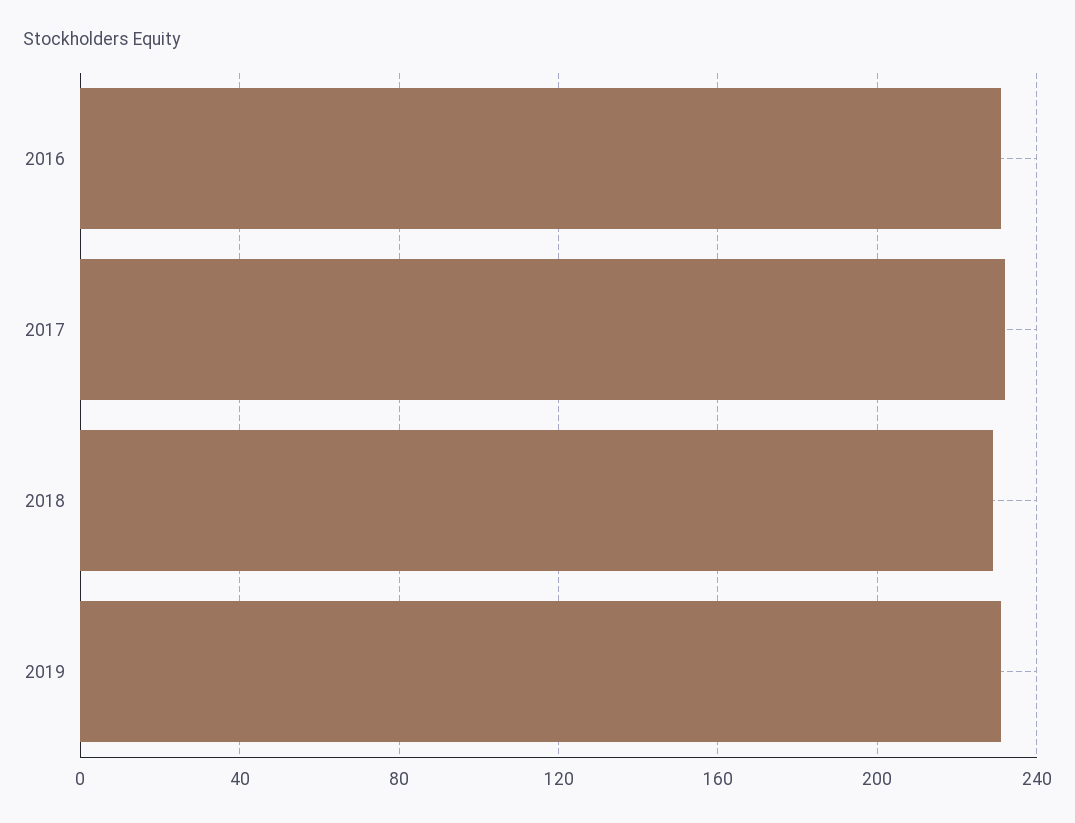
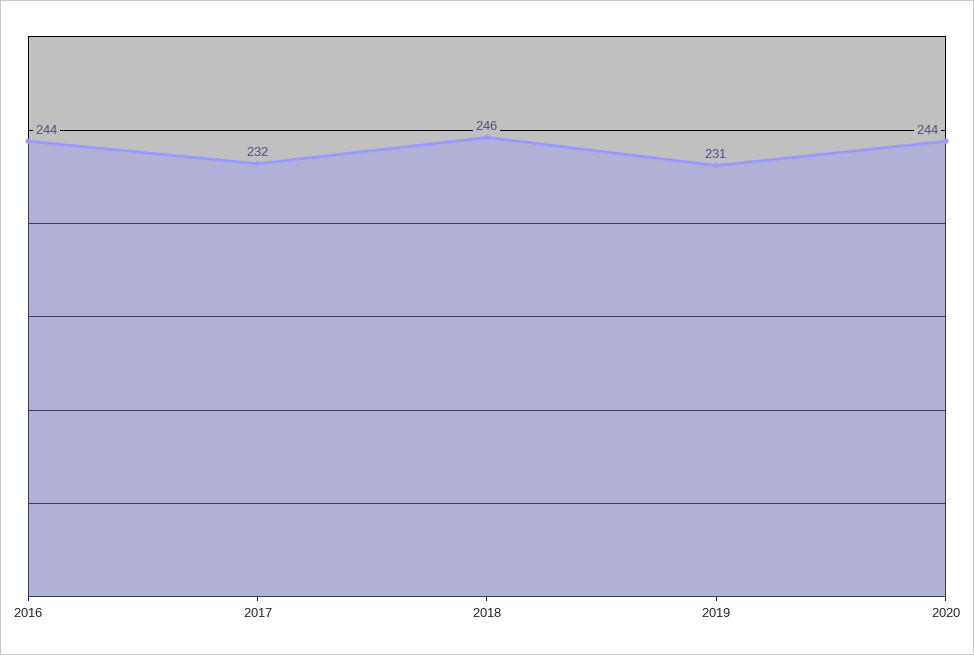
2016: 230 -> 244
2018: 230 -> 246
2020: none -> 244

